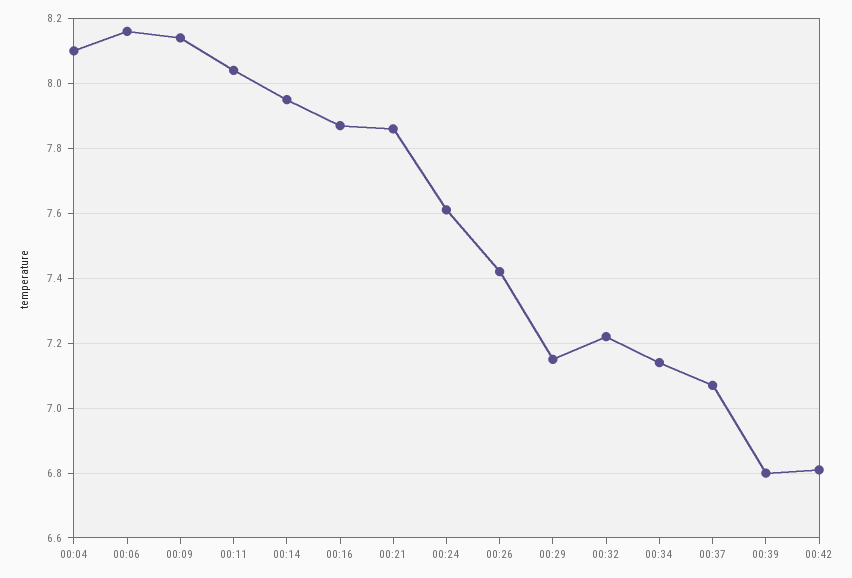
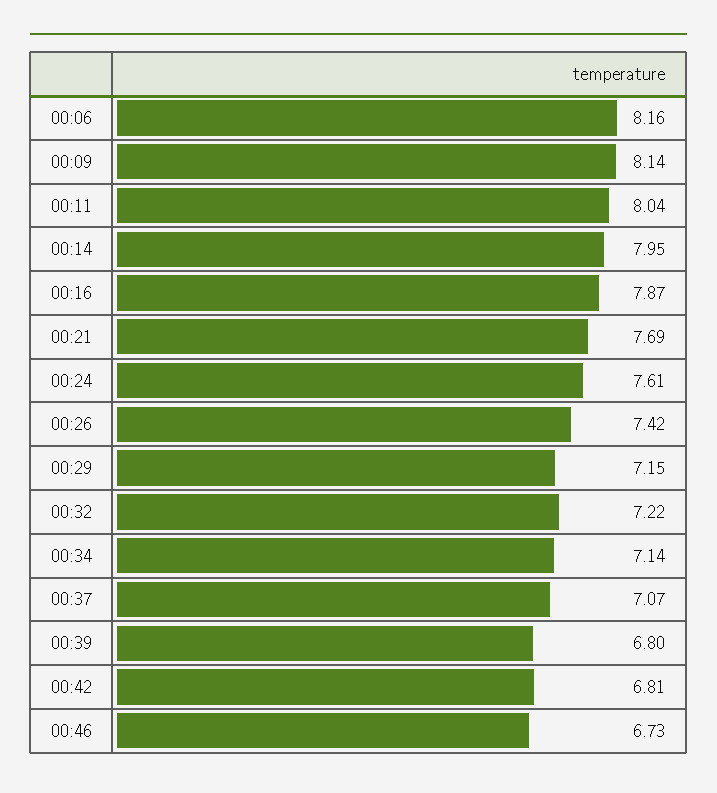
00:04: 8.1 -> none
00:21: 7.85 -> 7.69
00:46: none -> 6.73

